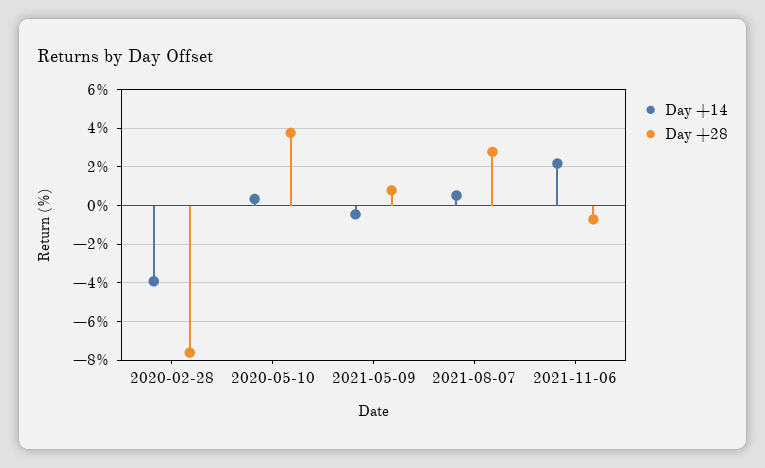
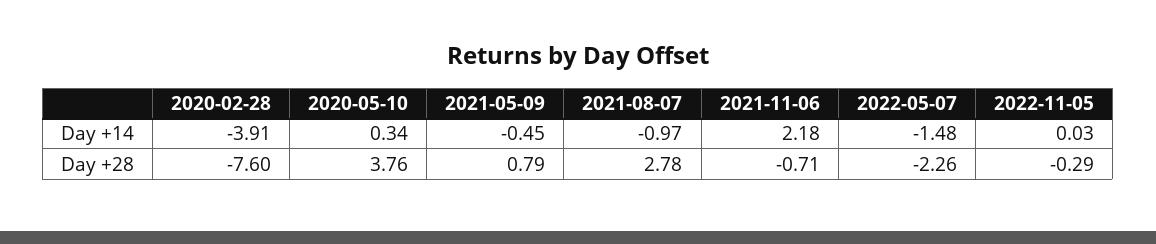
Day +14, 2021-08-07: 0.5 -> -0.97
Day +14, 2022-05-07: none -> -1.48
Day +14, 2022-11-05: none -> 0.03
Day +28, 2022-05-07: none -> -2.26
Day +28, 2022-11-05: none -> -0.29

